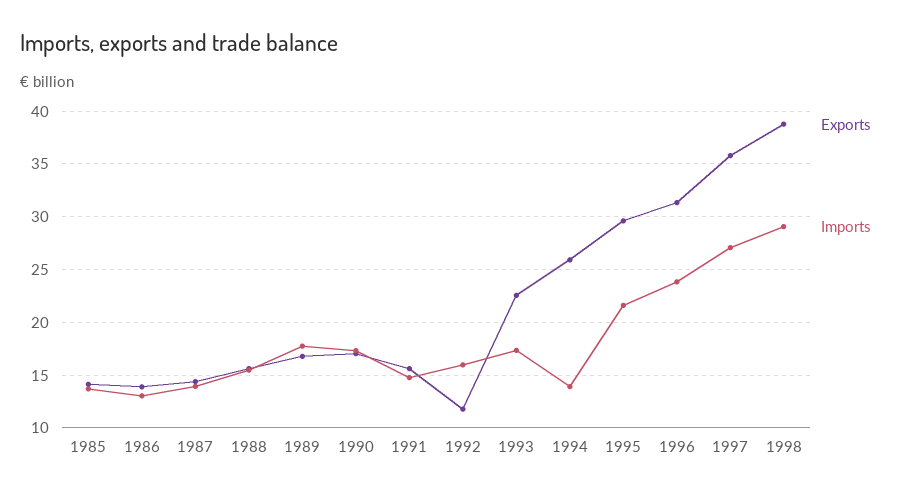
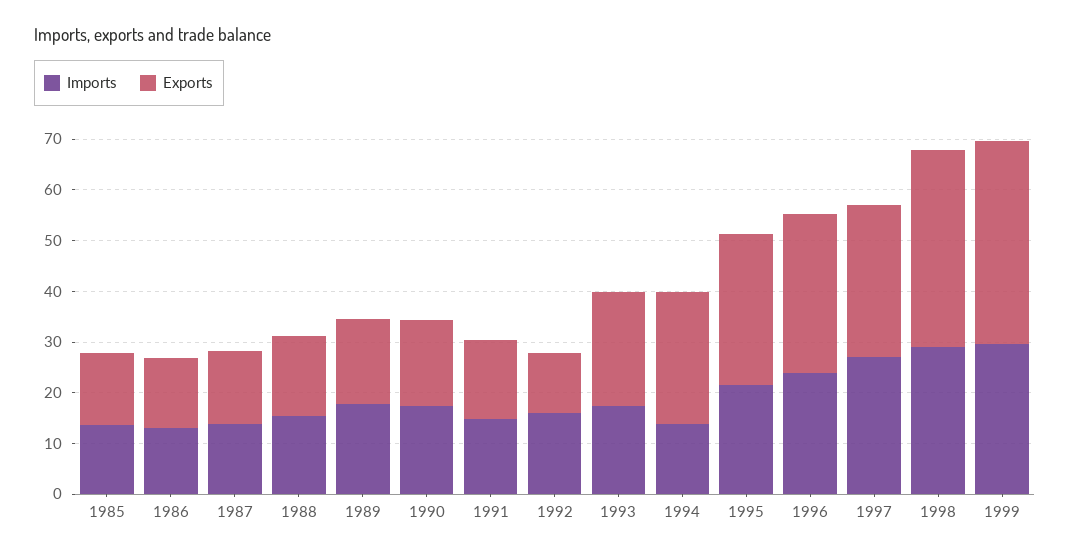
Exports, 1997: 36 -> 30
Imports, 1999: none -> 30
Exports, 1999: none -> 40

